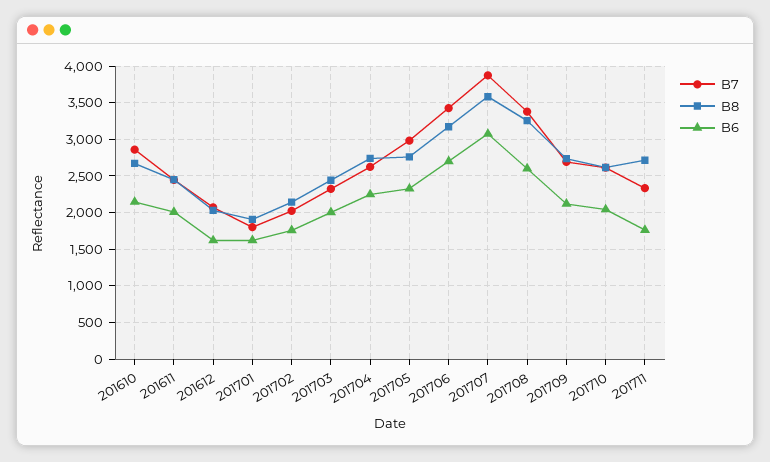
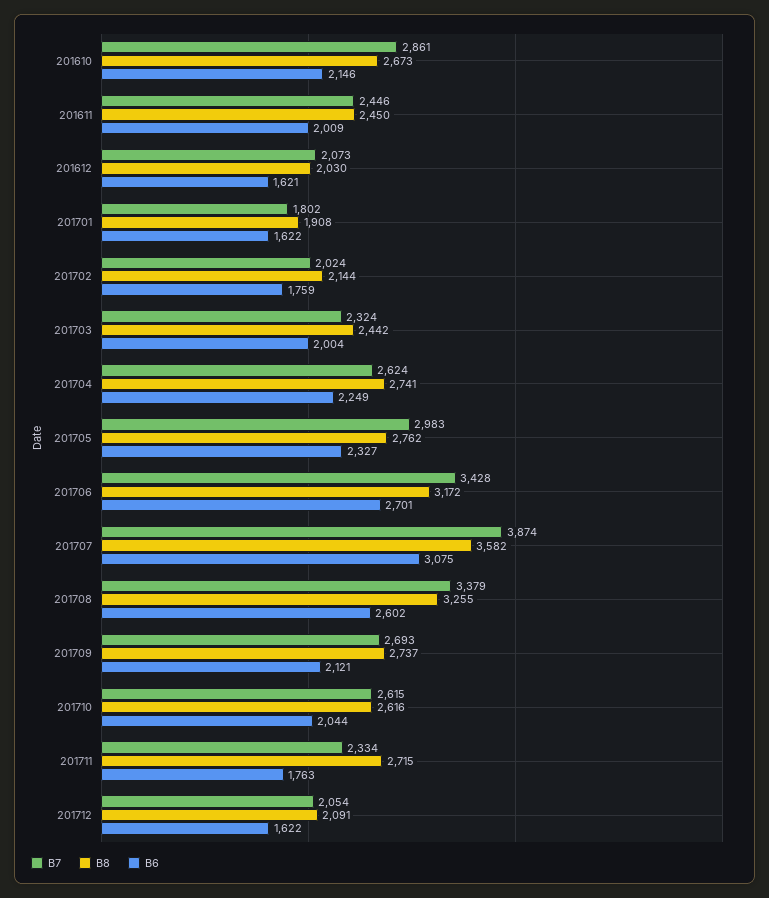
B7, 201712: none -> 2054
B8, 201712: none -> 2091
B6, 201712: none -> 1622

